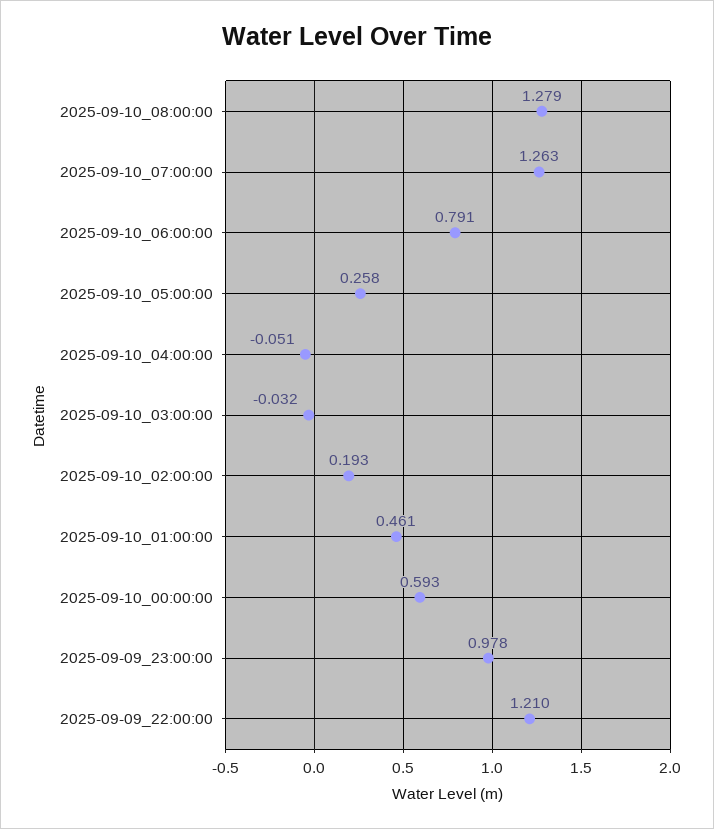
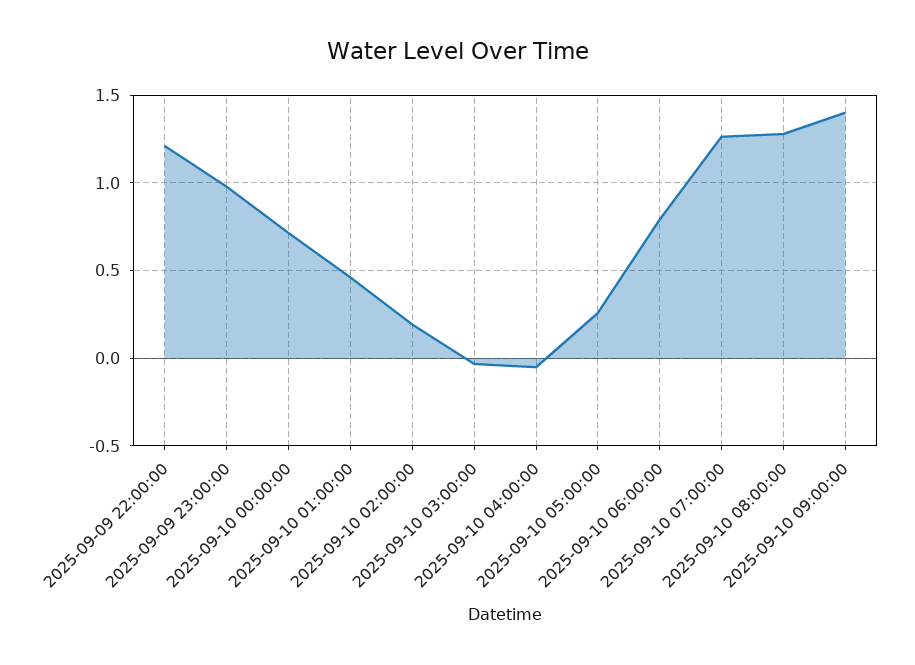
2025-09-10_00:00:00: 0.593 -> 0.7
2025-09-10 09:00:00: none -> 1.4

